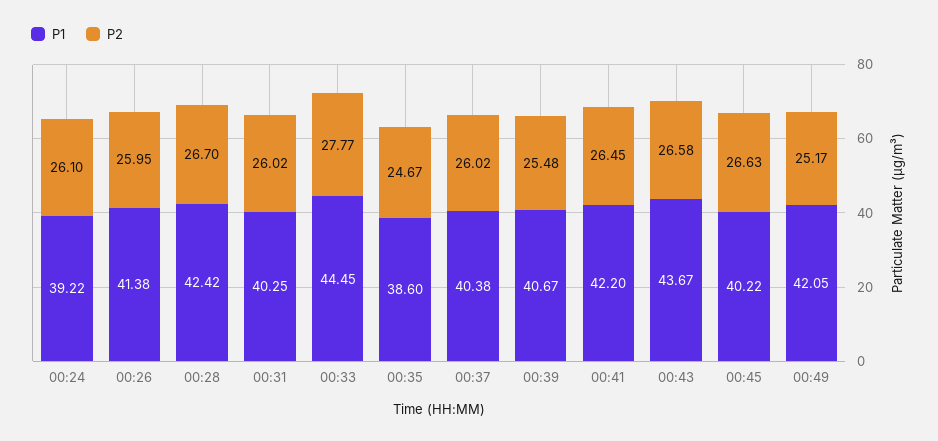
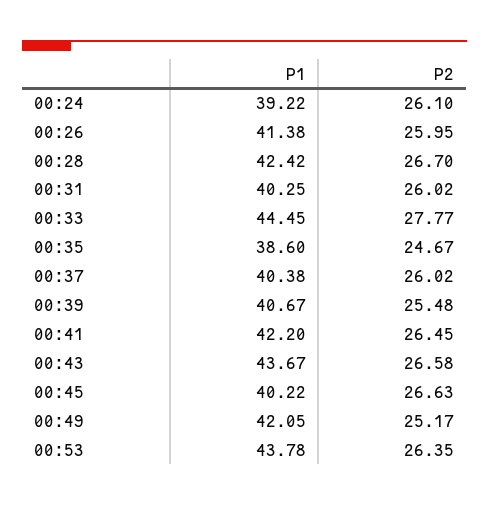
P1, 00:53: none -> 43.78
P2, 00:53: none -> 26.35

